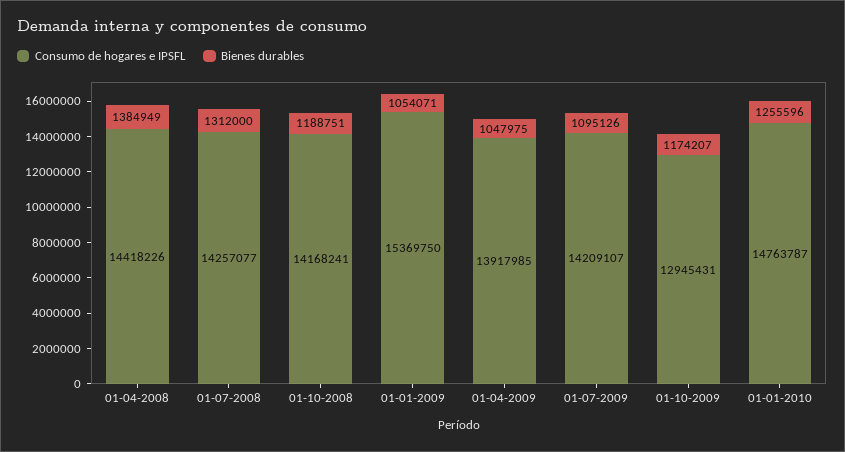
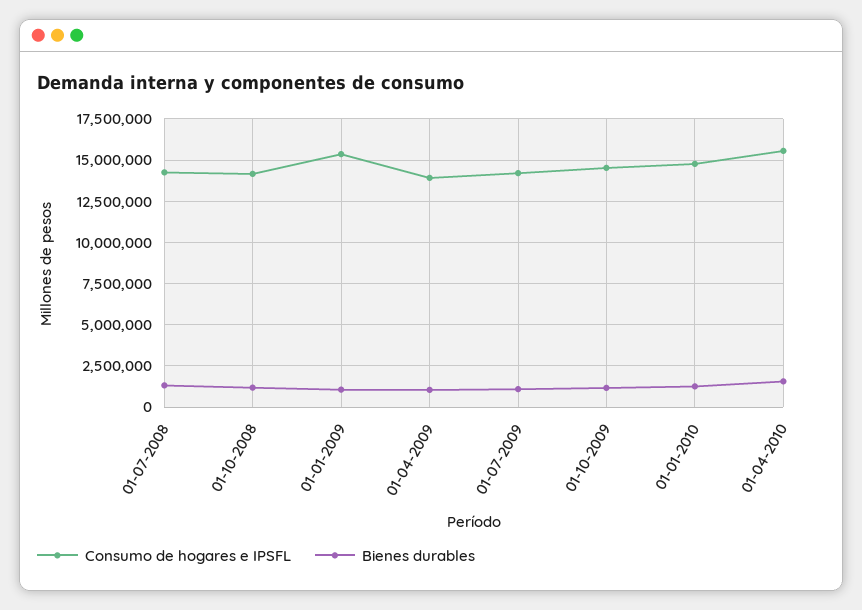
Consumo de hogares e IPSFL, 01-04-2008: 14418226 -> none
Bienes durables, 01-04-2008: 1384949 -> none
Consumo de hogares e IPSFL, 01-10-2009: 12945431 -> 14500000
Consumo de hogares e IPSFL, 01-04-2010: none -> 15500000
Bienes durables, 01-04-2010: none -> 1500000

